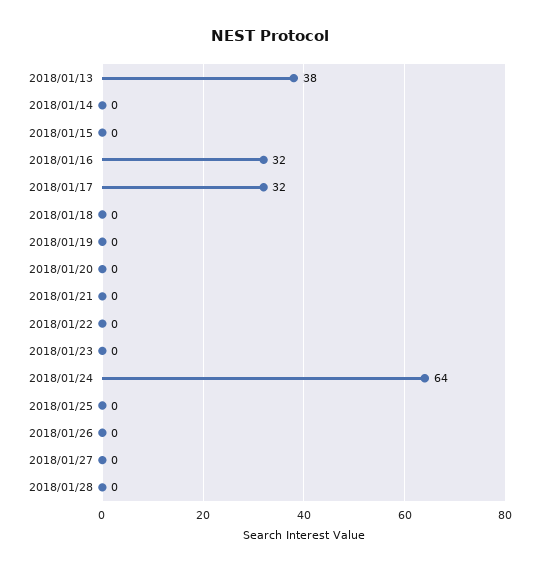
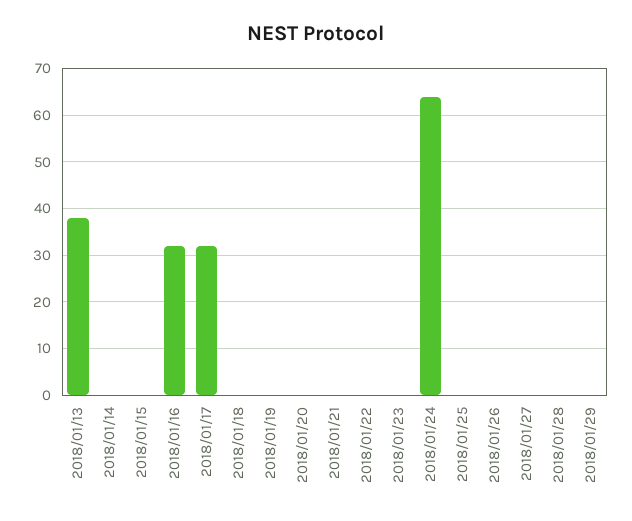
2018/01/29: none -> 0

